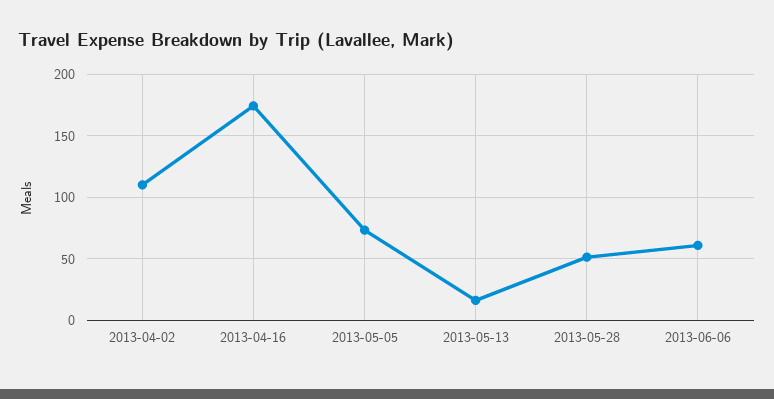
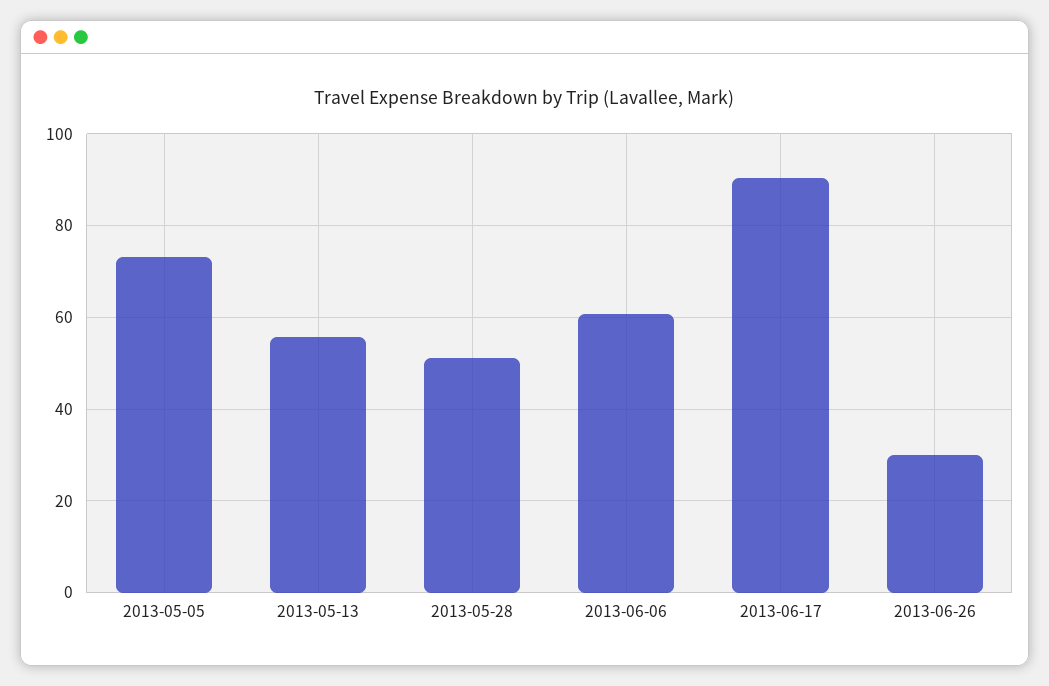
2013-04-02: 110 -> none
2013-04-16: 175 -> none
2013-05-13: 15 -> 56
2013-06-17: none -> 90
2013-06-26: none -> 30

